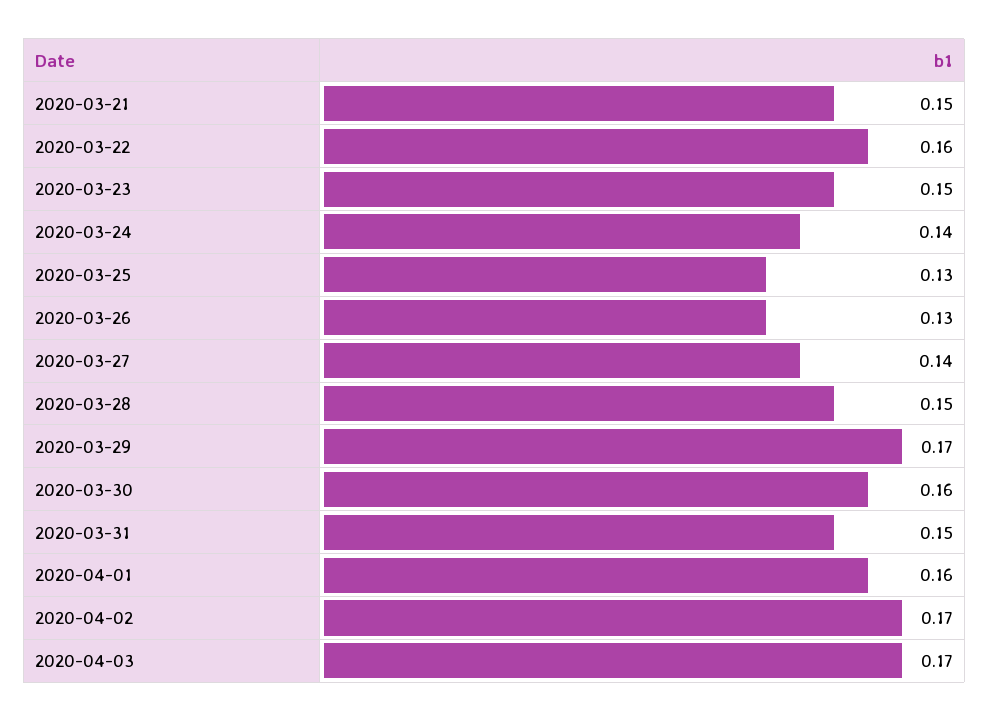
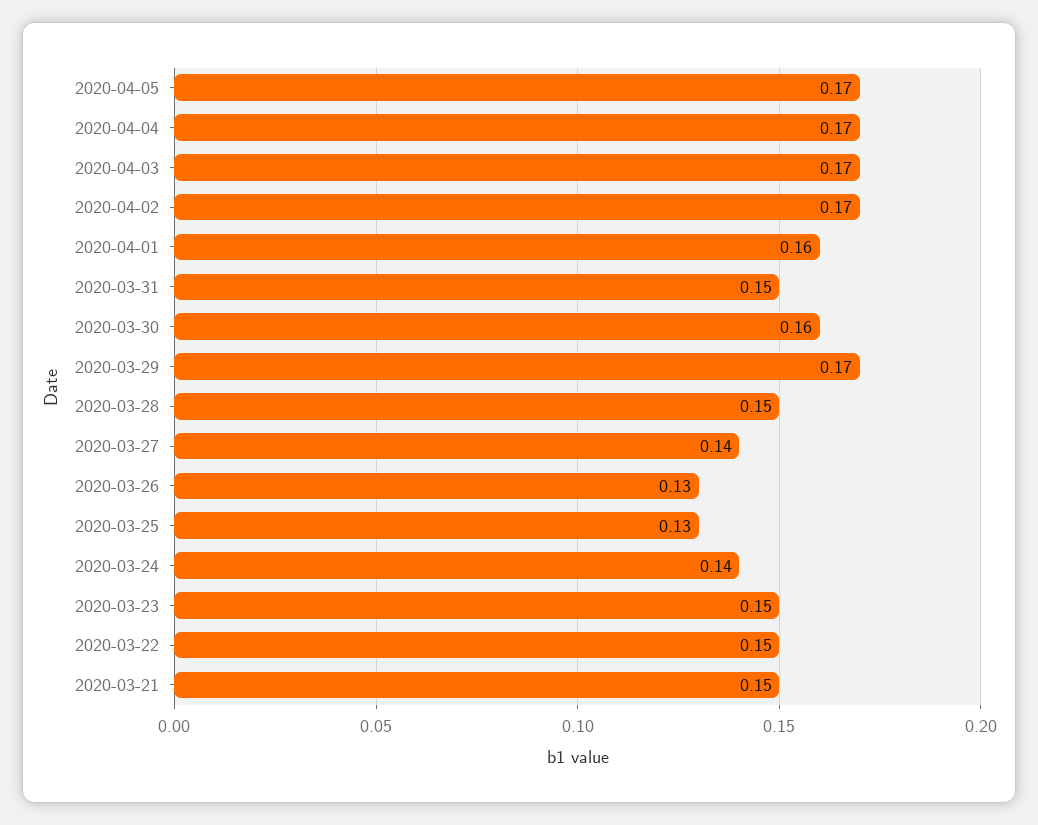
2020-03-22: 0.16 -> 0.15
2020-04-05: none -> 0.17
2020-04-04: none -> 0.17

